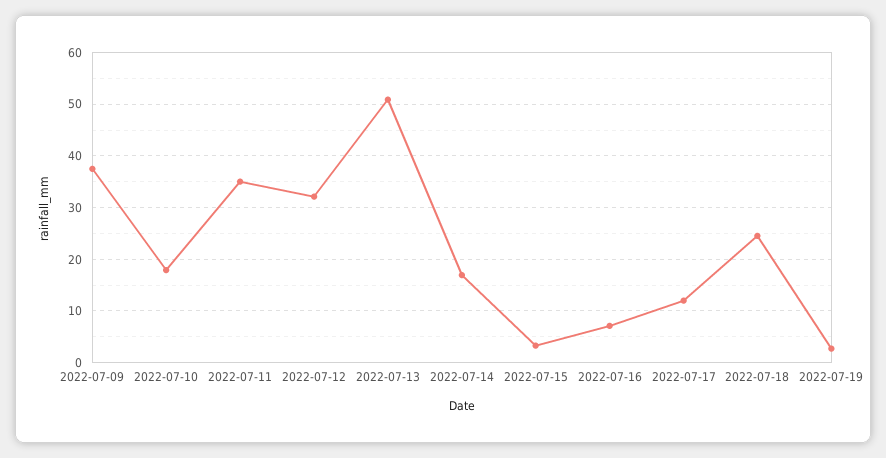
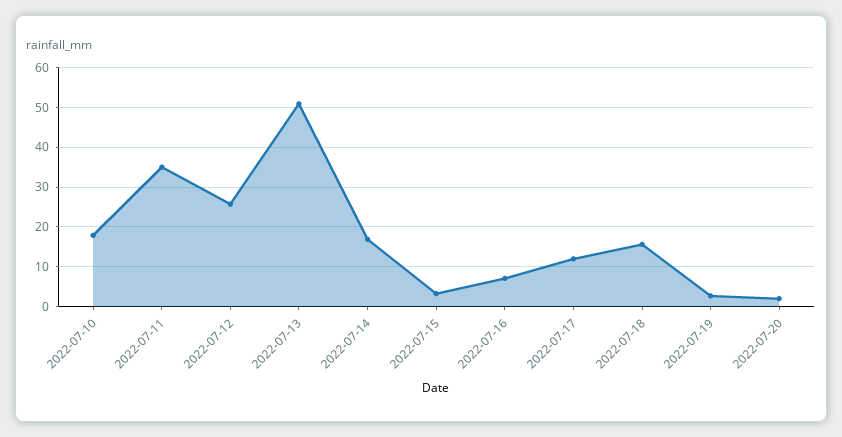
2022-07-09: 38 -> none
2022-07-12: 32 -> 26
2022-07-18: 24 -> 16
2022-07-20: none -> 2

